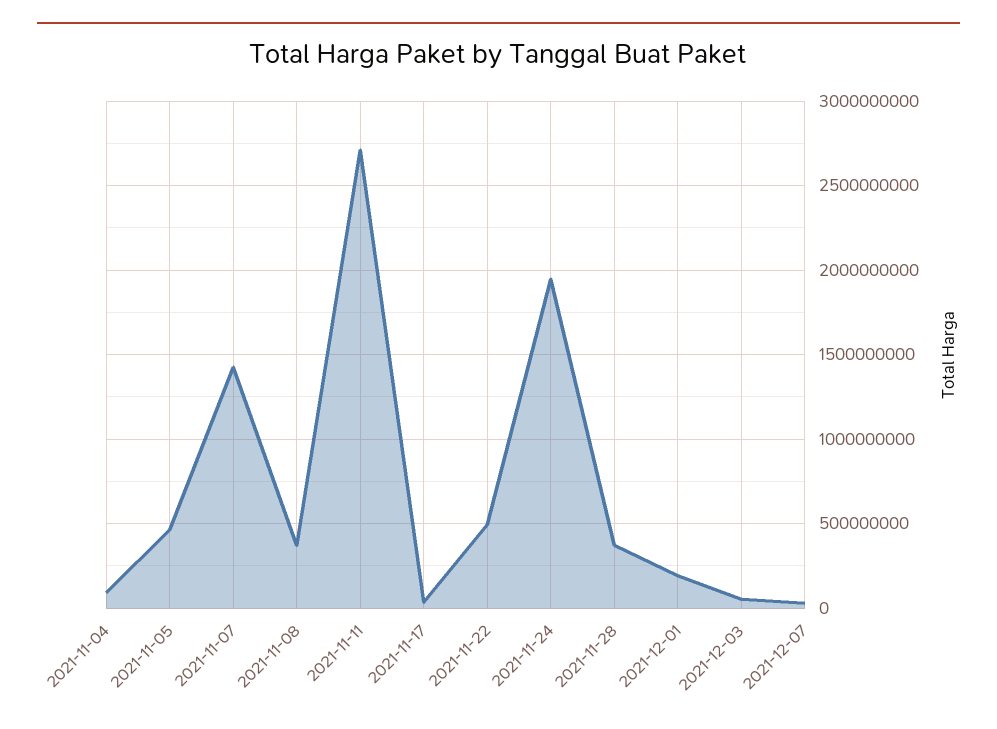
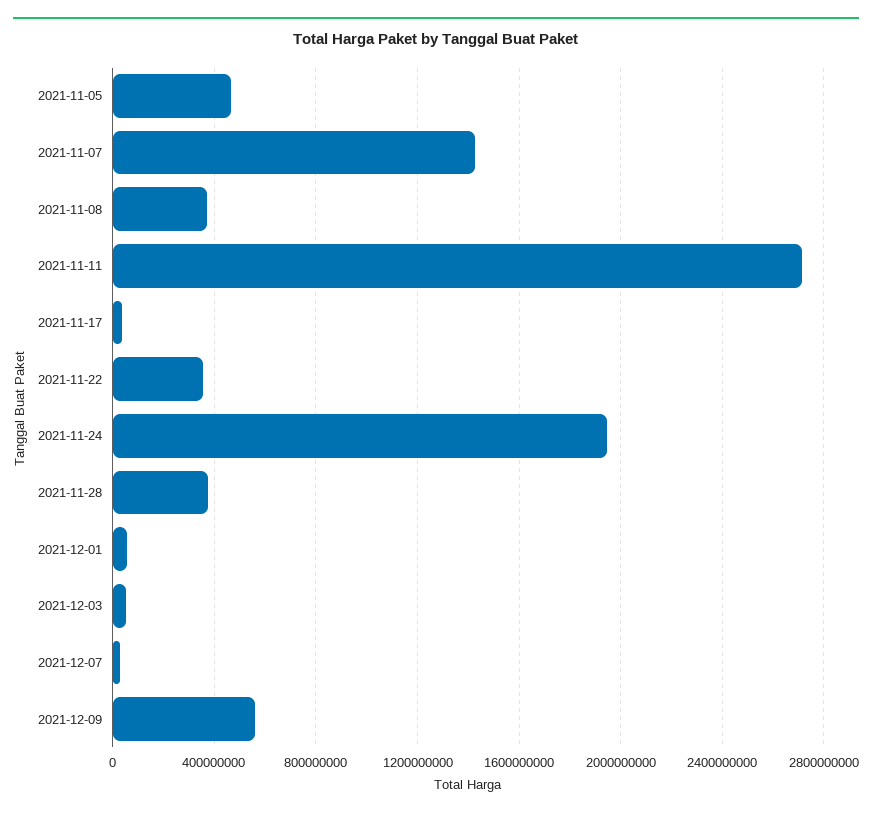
2021-11-04: 100000000 -> none
2021-11-22: 500000000 -> 350000000
2021-12-01: 200000000 -> 50000000
2021-12-09: none -> 550000000

